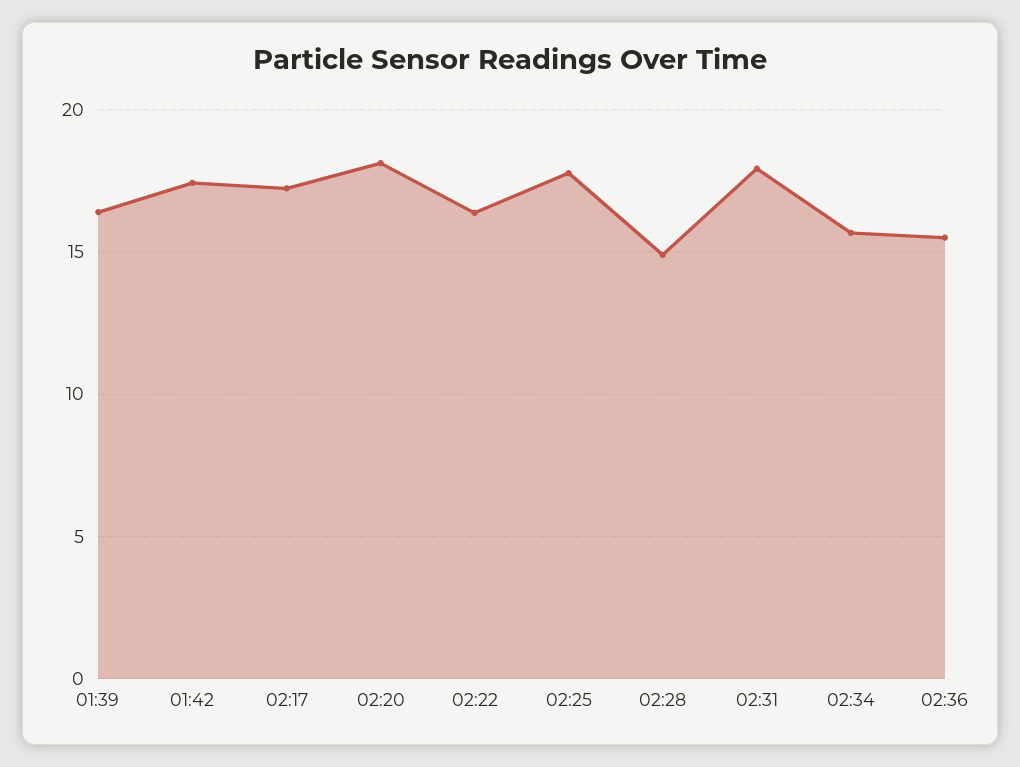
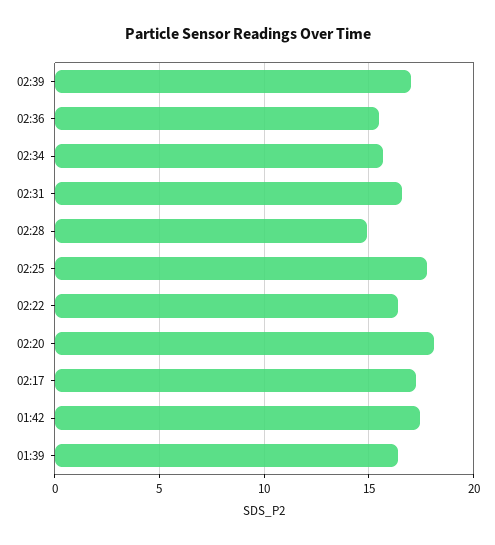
02:31: 18 -> 16.5
02:39: none -> 17

